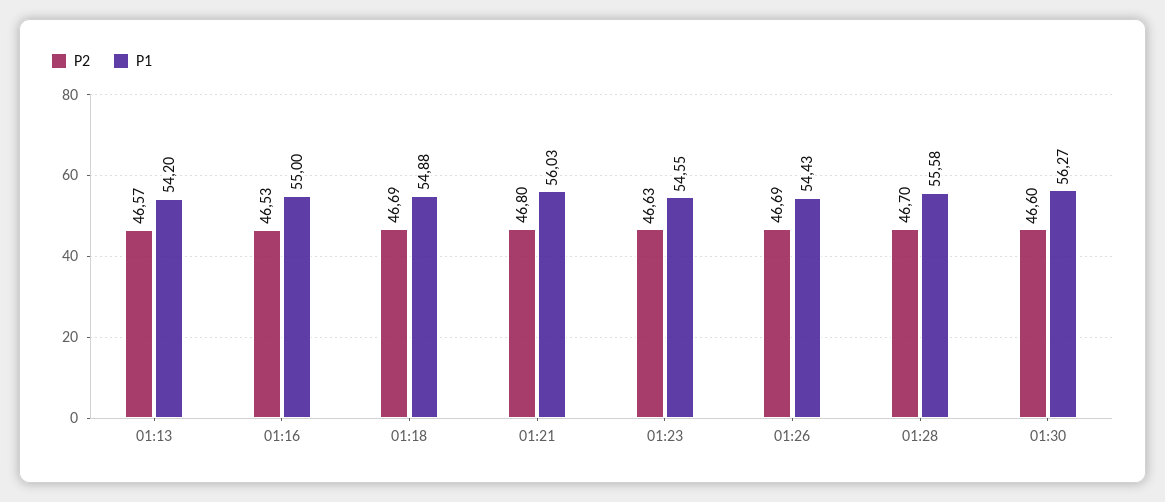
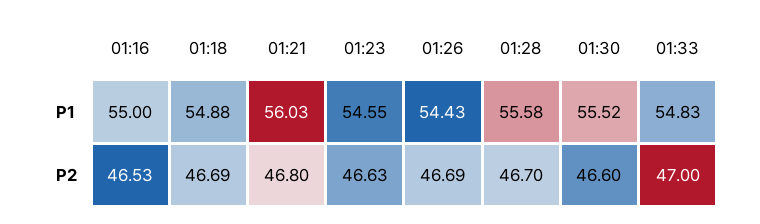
P2, 01:13: 46.57 -> none
P1, 01:13: 54.2 -> none
P1, 01:30: 56.27 -> 55.52
P1, 01:33: none -> 54.83
P2, 01:33: none -> 47

